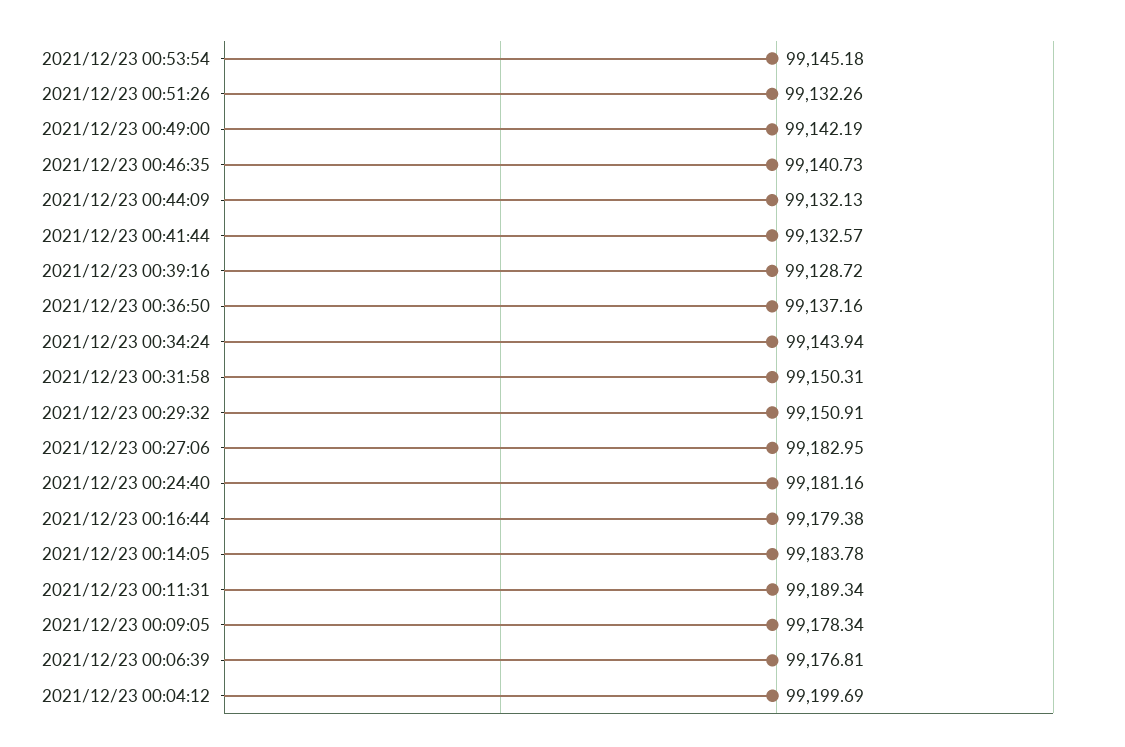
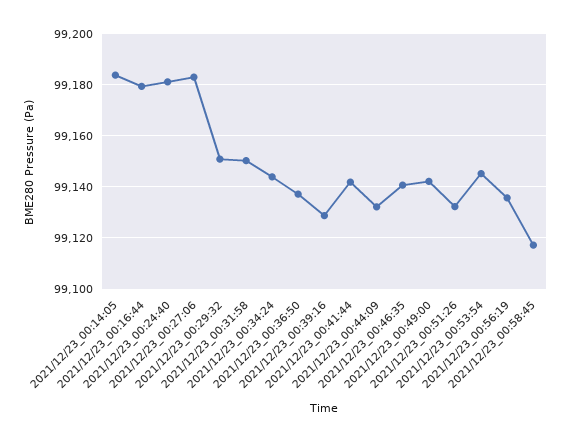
2021/12/23 00:41:44: 99132.57 -> 99142.5
2021/12/23 00:11:31: 99189.34 -> none
2021/12/23 00:09:05: 99178.34 -> none
2021/12/23 00:06:39: 99176.81 -> none
2021/12/23 00:04:12: 99199.69 -> none
2021/12/23_00:56:19: none -> 99135
2021/12/23_00:58:45: none -> 99117.5

